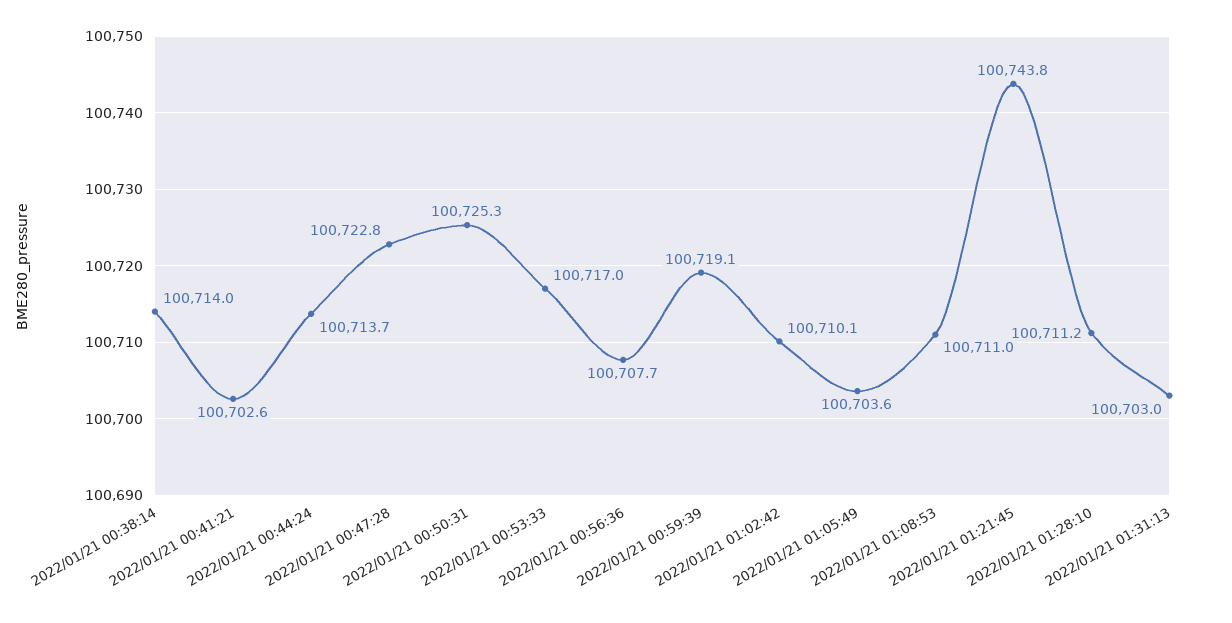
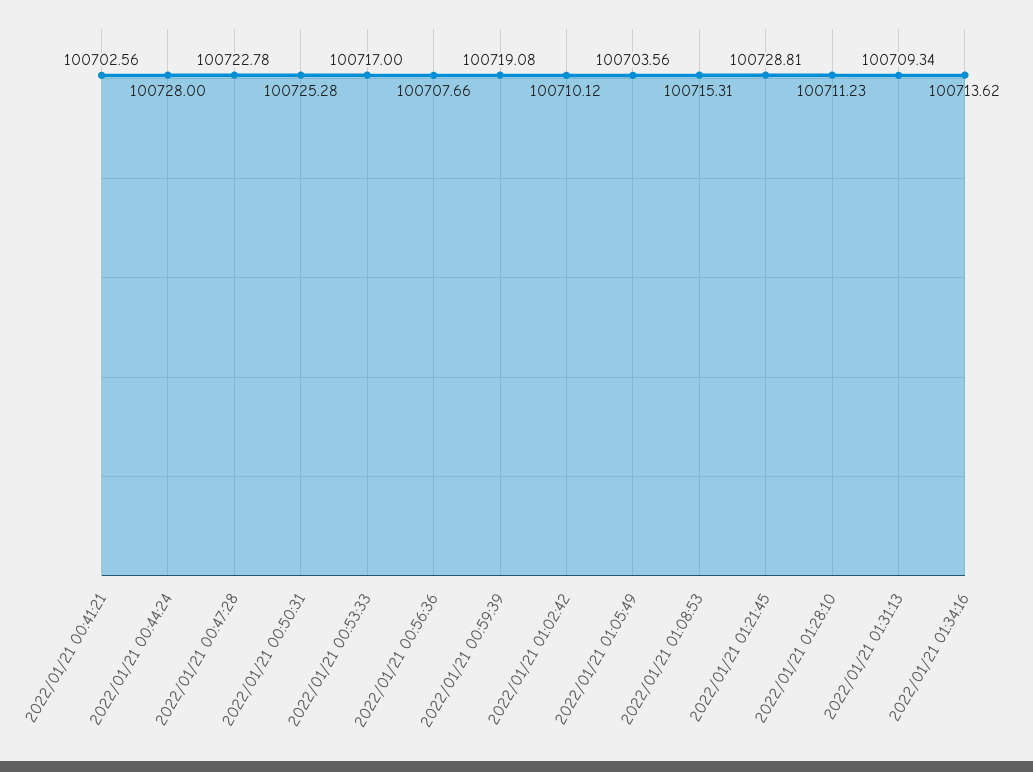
2022/01/21 00:38:14: 100714 -> none
2022/01/21 00:44:24: 100713.7 -> 100728
2022/01/21 01:08:53: 100711 -> 100715.31
2022/01/21 01:21:45: 100743.8 -> 100728.81
2022/01/21 01:31:13: 100703 -> 100709.34
2022/01/21 01:34:16: none -> 100713.62

